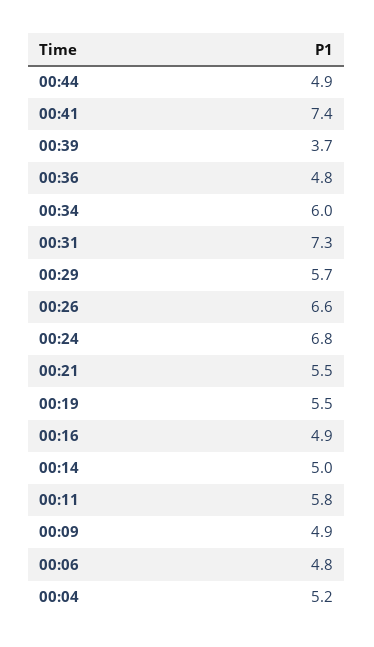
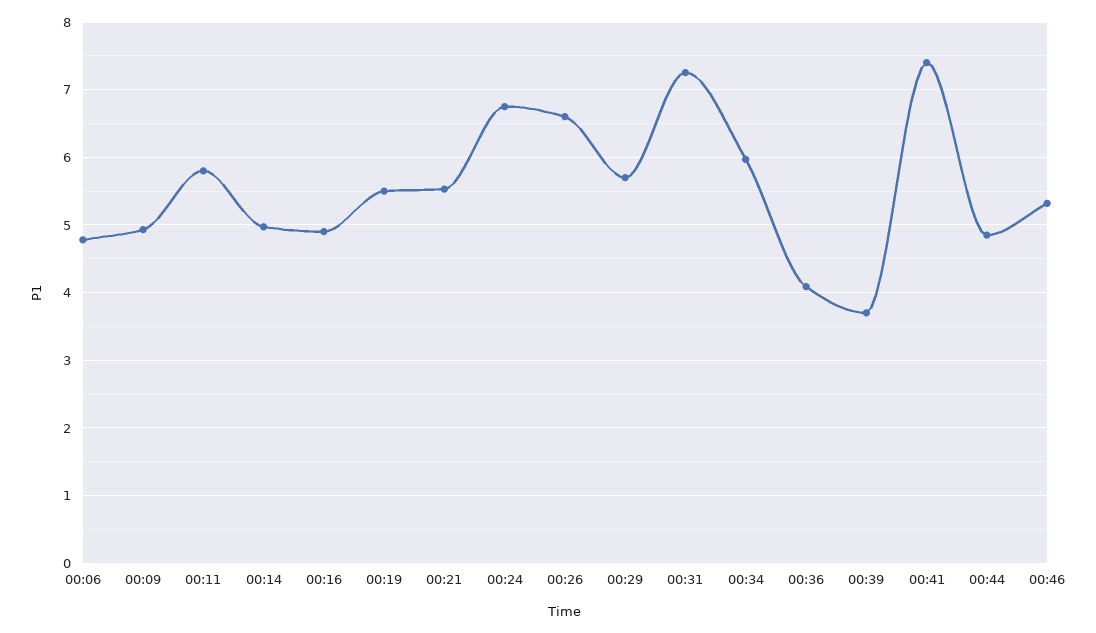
00:36: 4.8 -> 4.1
00:04: 5.2 -> none
00:46: none -> 5.3

